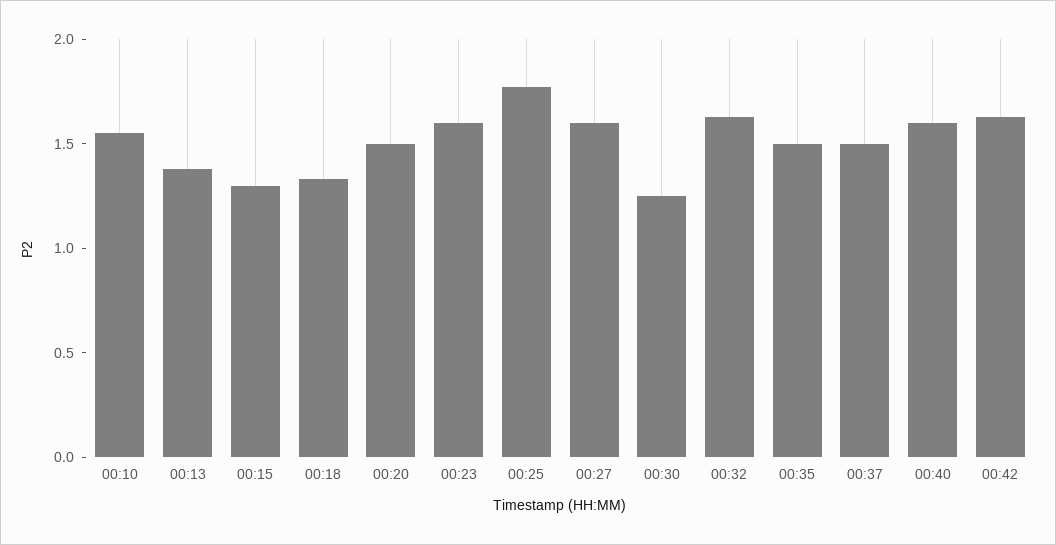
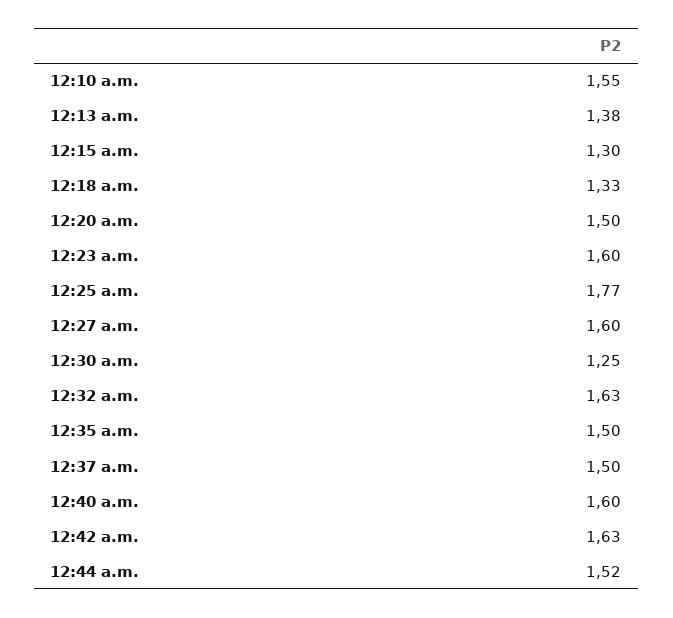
12:44 a.m.: none -> 1.52

